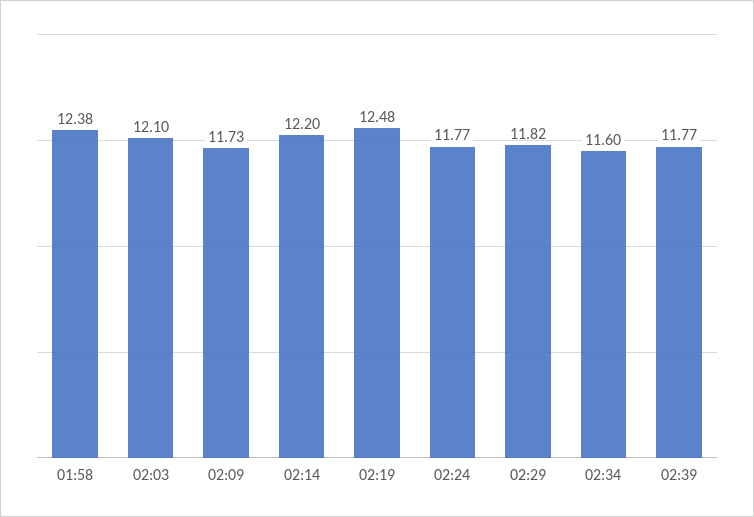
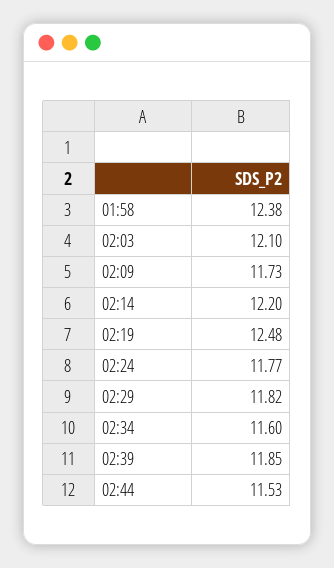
02:39: 11.77 -> 11.85
02:44: none -> 11.53

